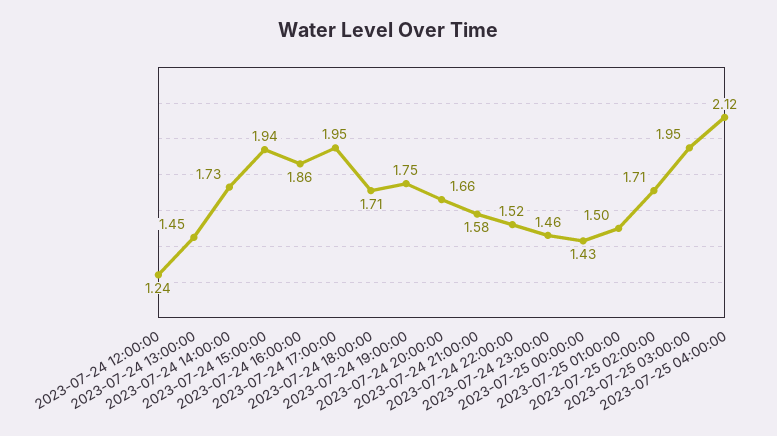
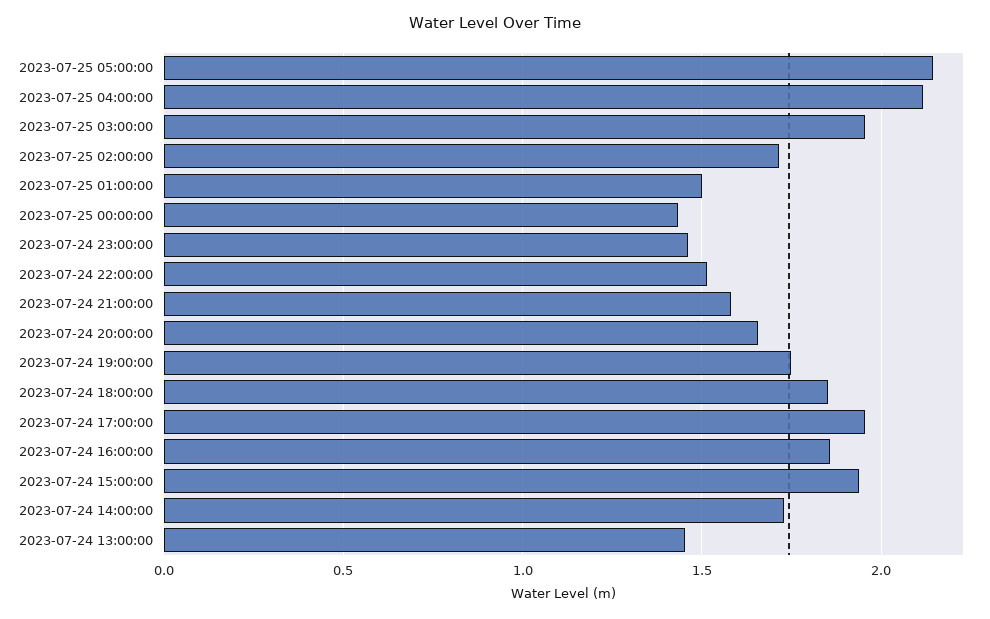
2023-07-24 12:00:00: 1.24 -> none
2023-07-24 18:00:00: 1.71 -> 1.85
2023-07-25 05:00:00: none -> 2.15

